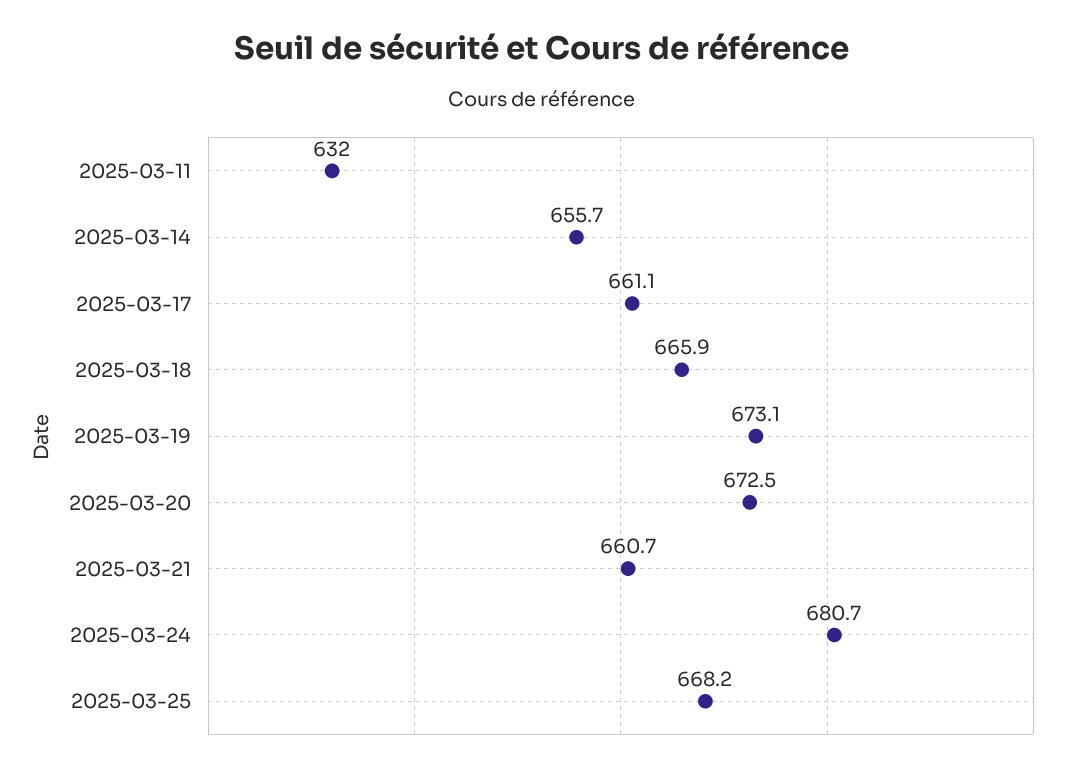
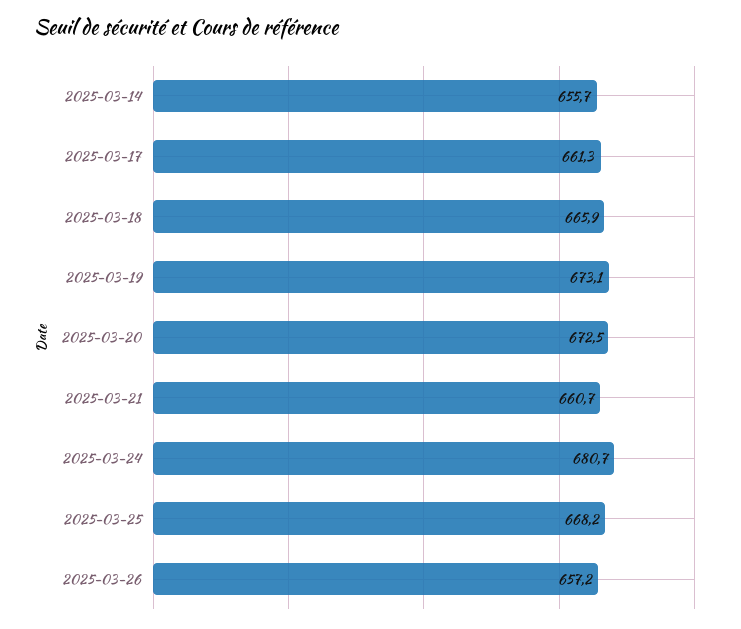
2025-03-11: 632 -> none
2025-03-17: 661.1 -> 661.3
2025-03-26: none -> 657.2

